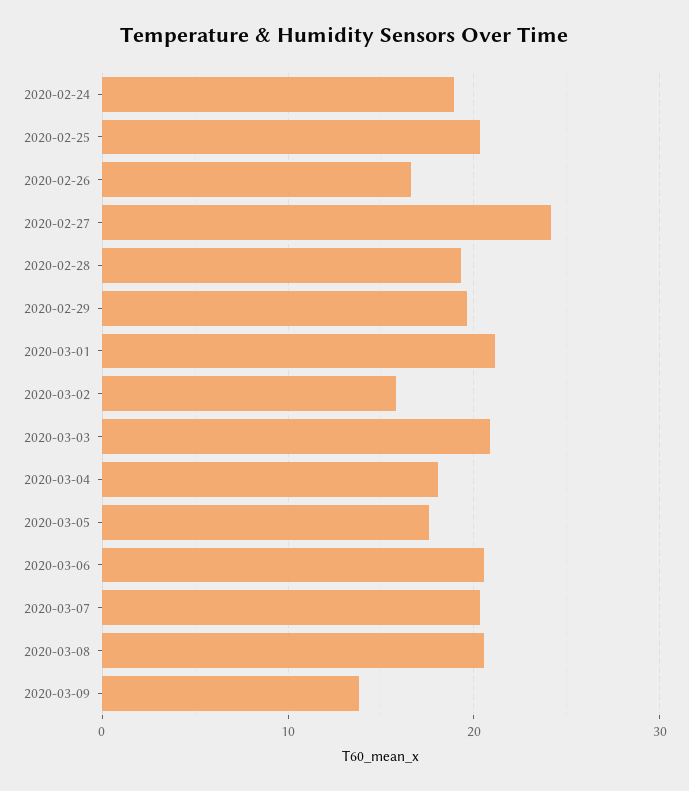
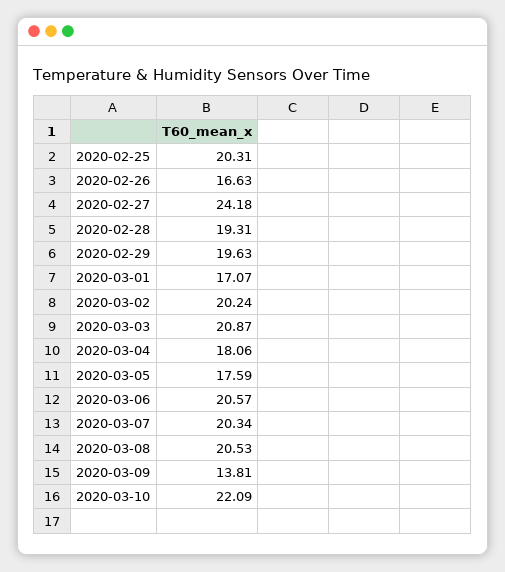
2020-02-24: 19 -> none
2020-03-01: 21 -> 17.07
2020-03-02: 16 -> 20.24
2020-03-10: none -> 22.09

